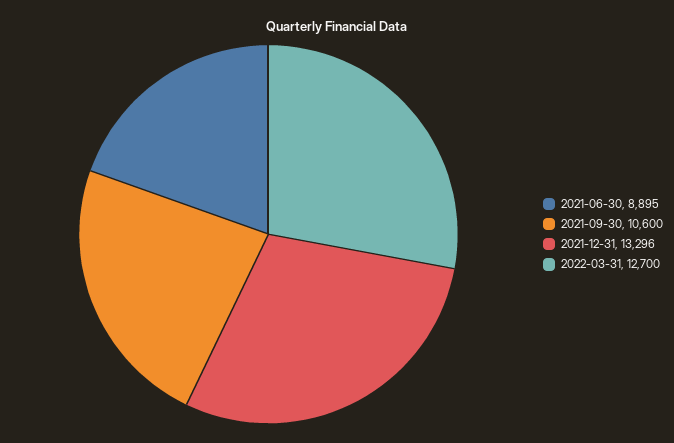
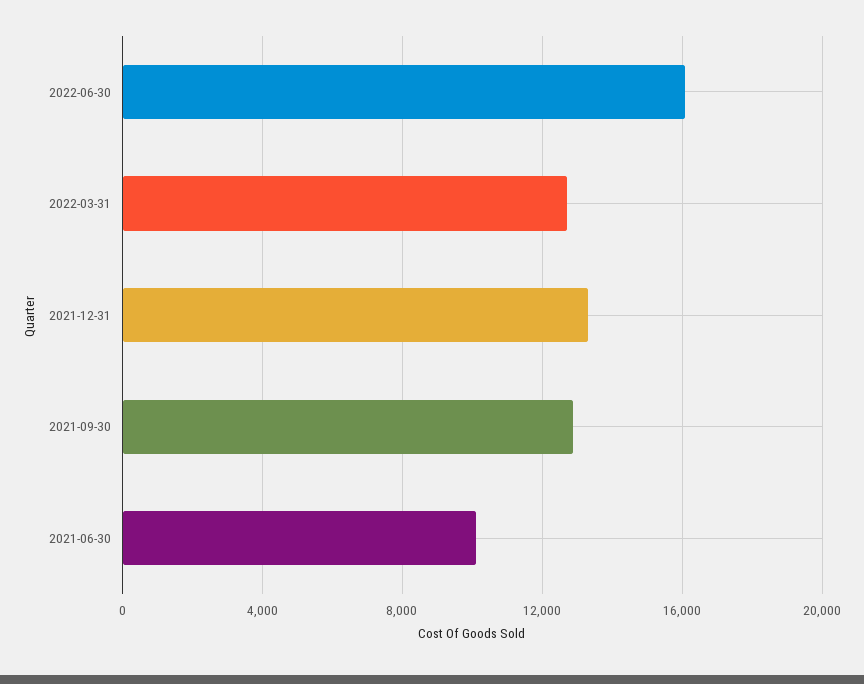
2021-06-30: 8895 -> 10000
2021-09-30: 10600 -> 13000
2022-06-30: none -> 16000

